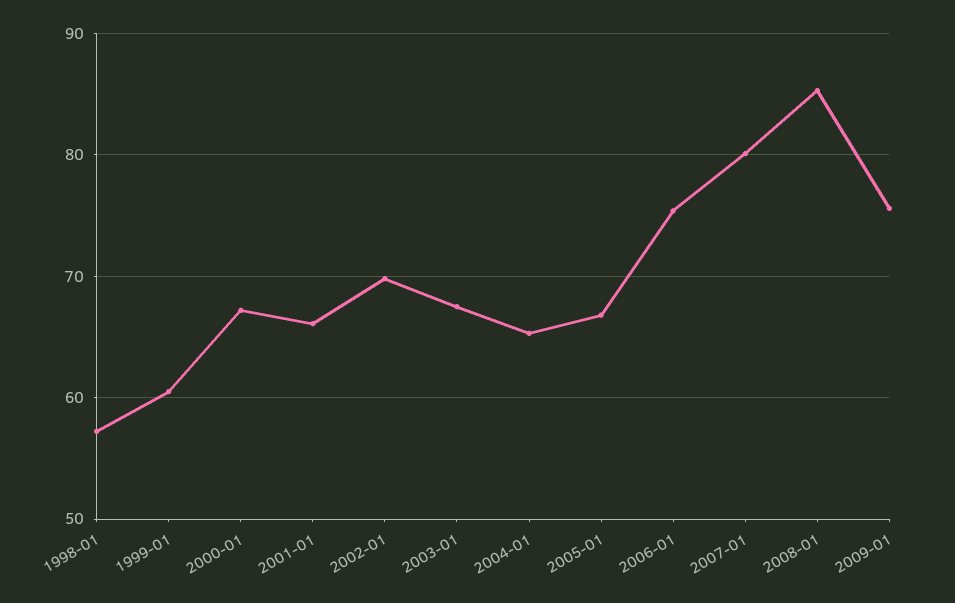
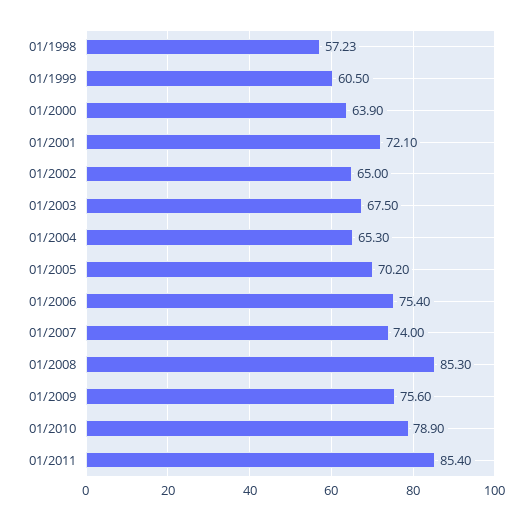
2000-01: 67 -> 63.9
2001-01: 66 -> 72.1
2002-01: 70 -> 65
2005-01: 67 -> 70.2
2007-01: 80 -> 74
01/2010: none -> 78.9
01/2011: none -> 85.4

